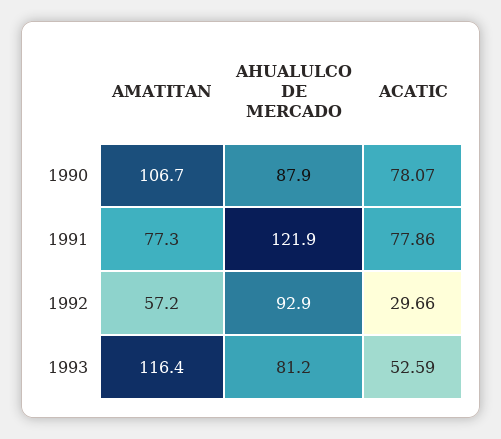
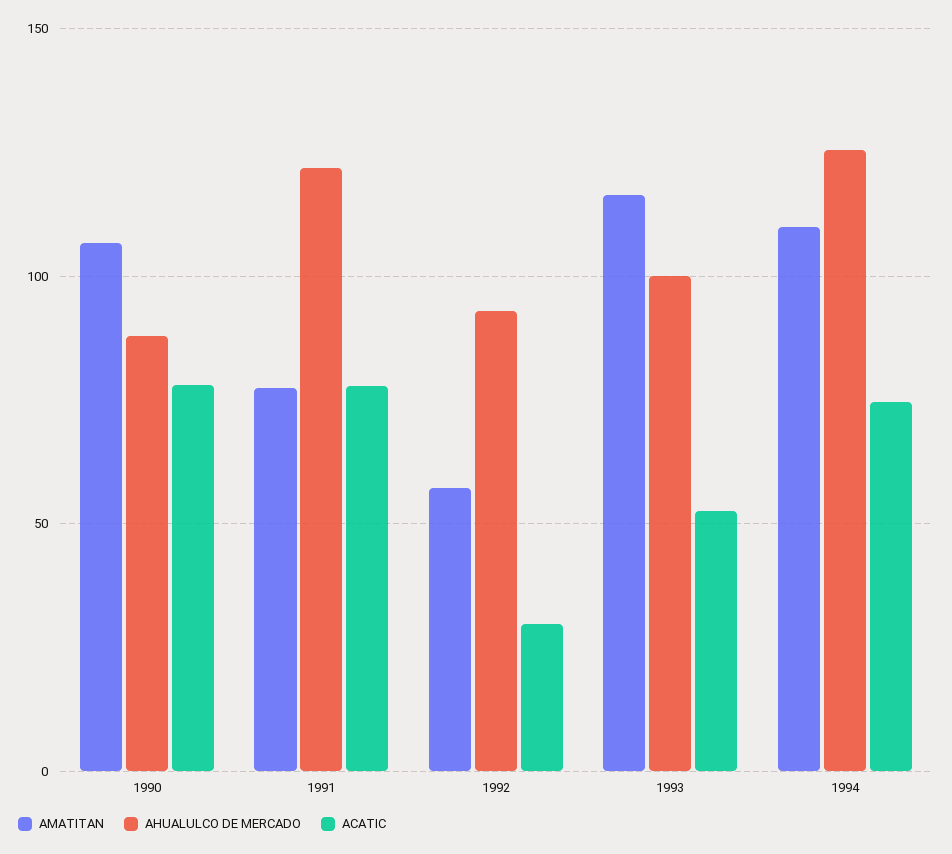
AHUALULCO DE MERCADO, 1993: 81.2 -> 100
AMATITAN, 1994: none -> 110
AHUALULCO DE MERCADO, 1994: none -> 125
ACATIC, 1994: none -> 75

